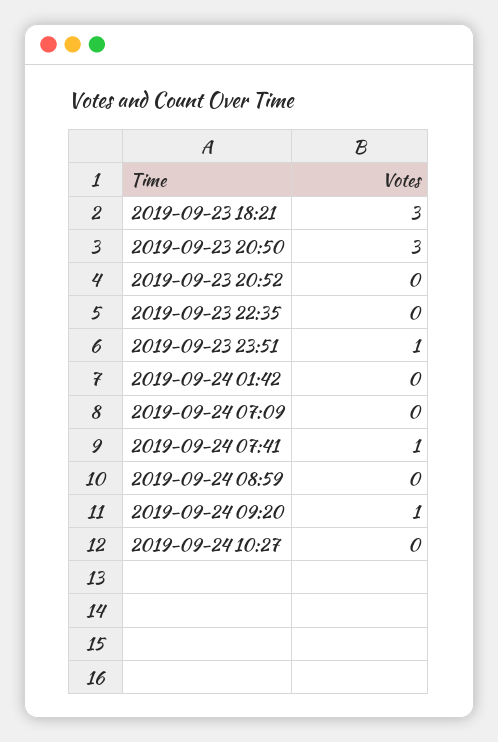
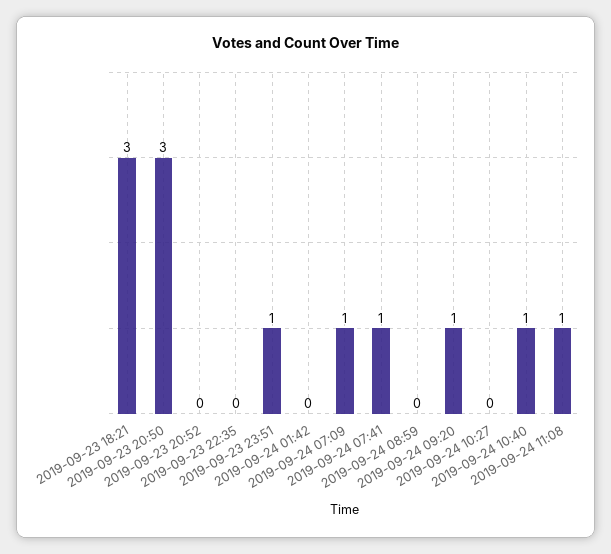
2019-09-24 07:09: 0 -> 1
2019-09-24 10:40: none -> 1
2019-09-24 11:08: none -> 1

